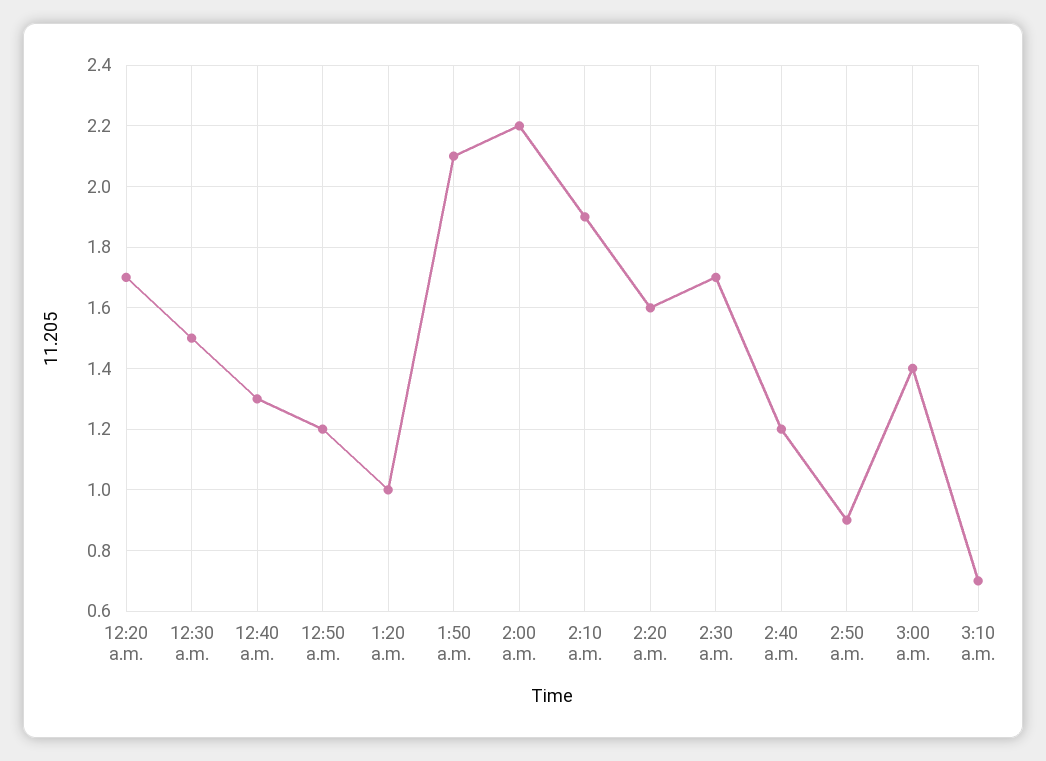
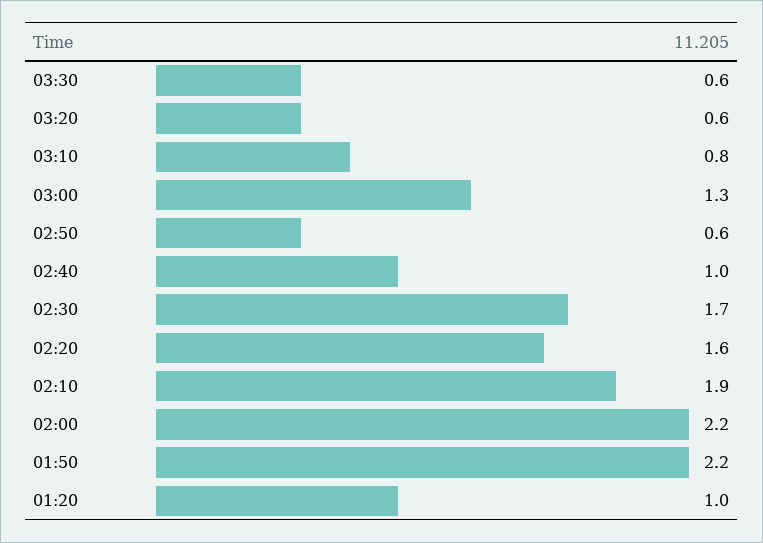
12:20 a.m.: 1.7 -> none
12:30 a.m.: 1.5 -> none
12:40 a.m.: 1.3 -> none
12:50 a.m.: 1.2 -> none
1:50 a.m.: 2.1 -> 2.2
2:40 a.m.: 1.2 -> 1
2:50 a.m.: 0.9 -> 0.6
3:00 a.m.: 1.4 -> 1.3
3:10 a.m.: 0.7 -> 0.8
03:30: none -> 0.6
03:20: none -> 0.6

